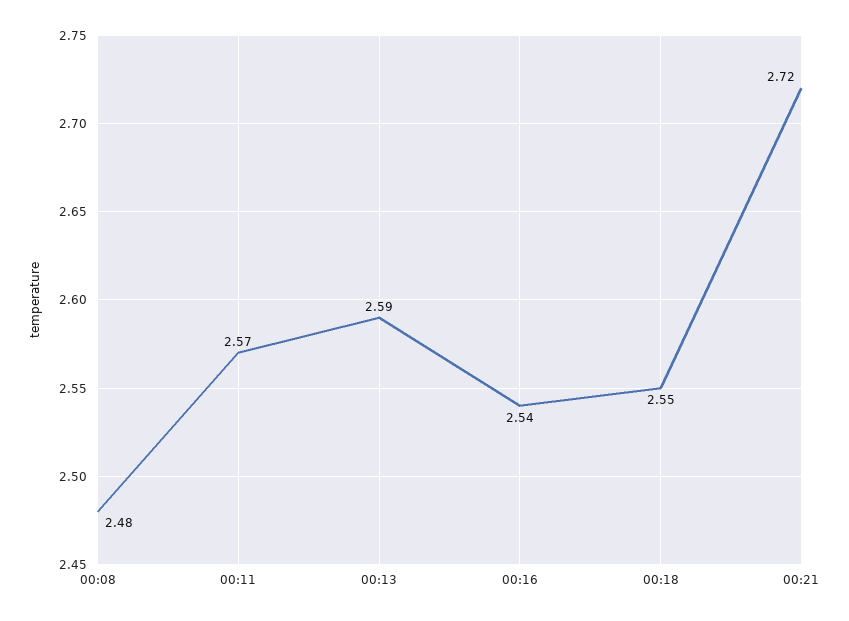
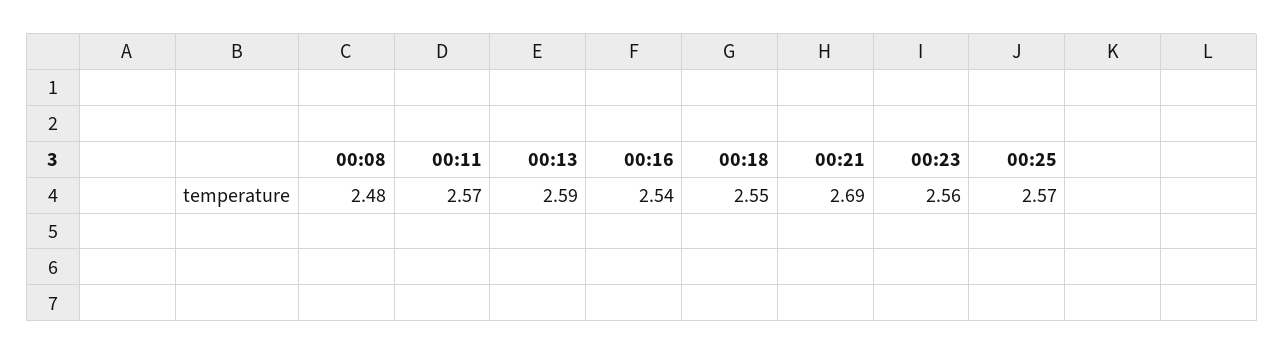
00:21: 2.72 -> 2.69
00:23: none -> 2.56
00:25: none -> 2.57

